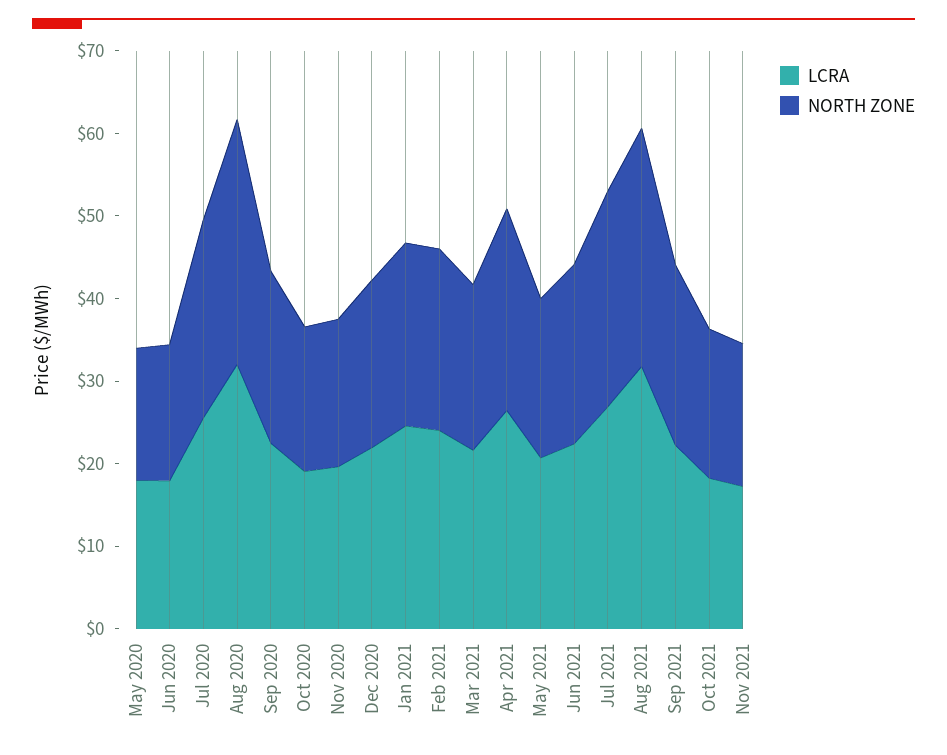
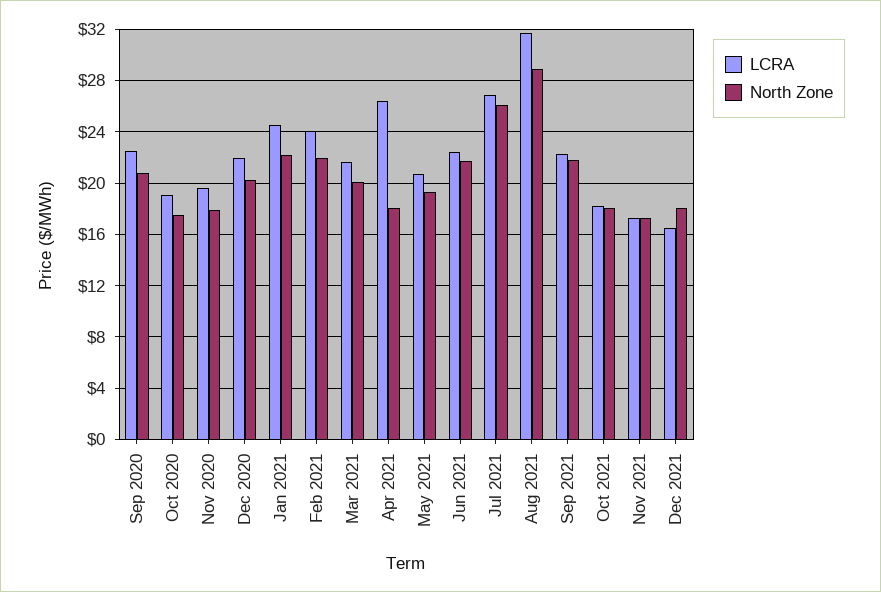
LCRA, May 2020: 18 -> none
NORTH ZONE, May 2020: 16 -> none
LCRA, Jun 2020: 18 -> none
NORTH ZONE, Jun 2020: 16 -> none
LCRA, Jul 2020: 26 -> none
NORTH ZONE, Jul 2020: 24 -> none
LCRA, Aug 2020: 32 -> none
NORTH ZONE, Aug 2020: 30 -> none
NORTH ZONE, Apr 2021: 24 -> 18
LCRA, Dec 2021: none -> 16.5
NORTH ZONE, Dec 2021: none -> 18

